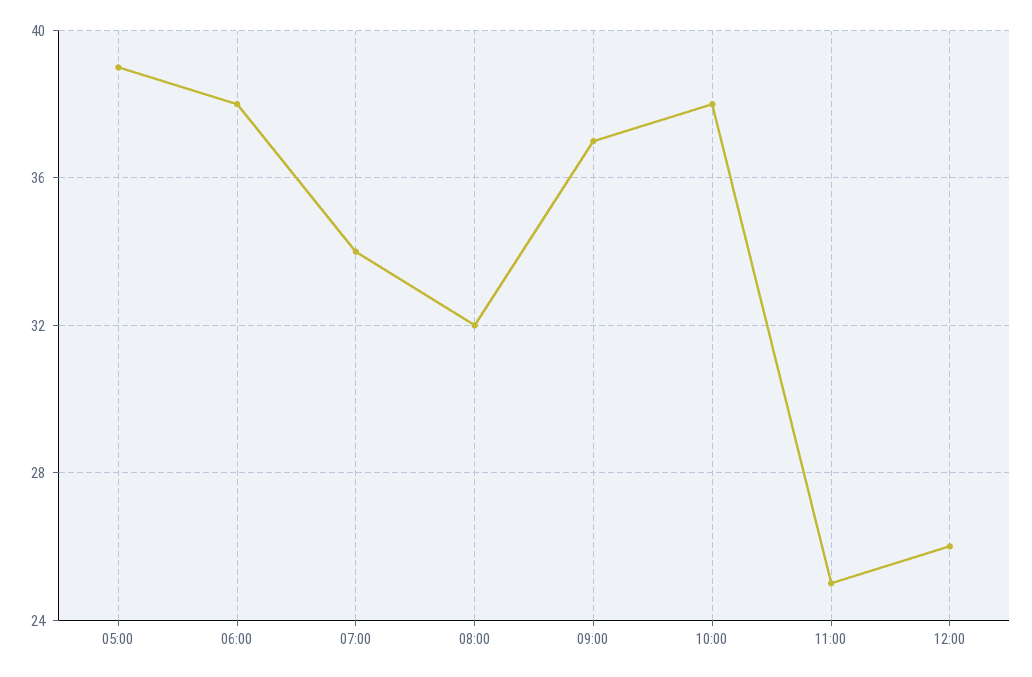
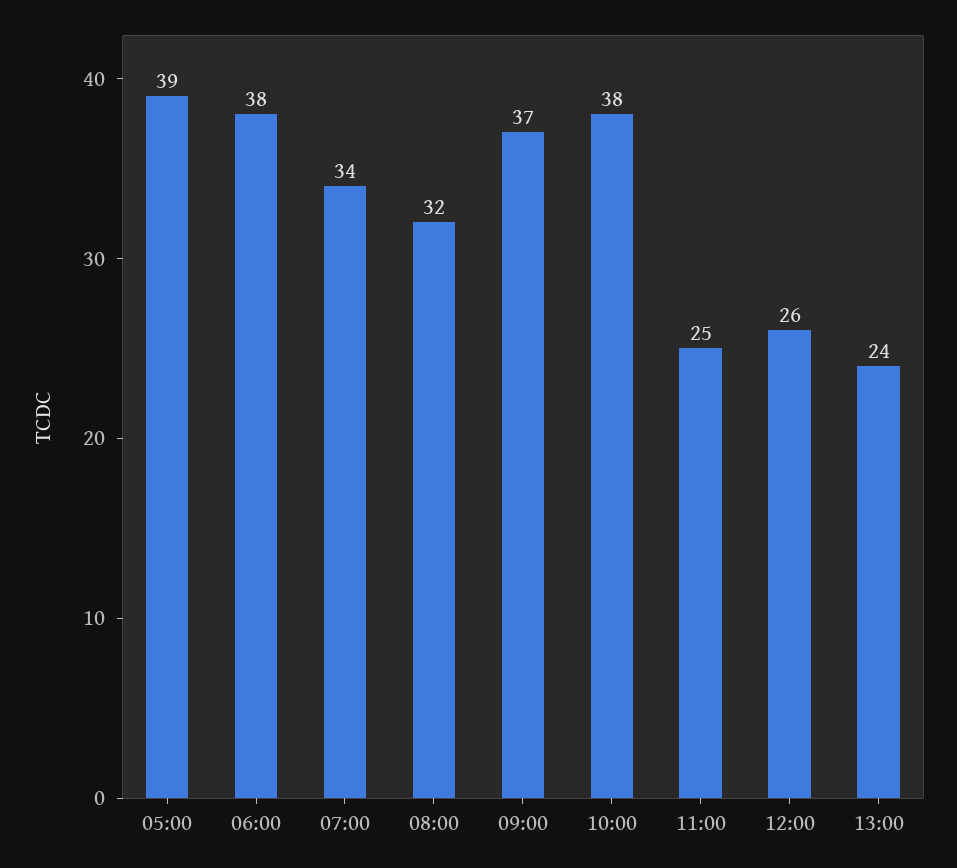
13:00: none -> 24

